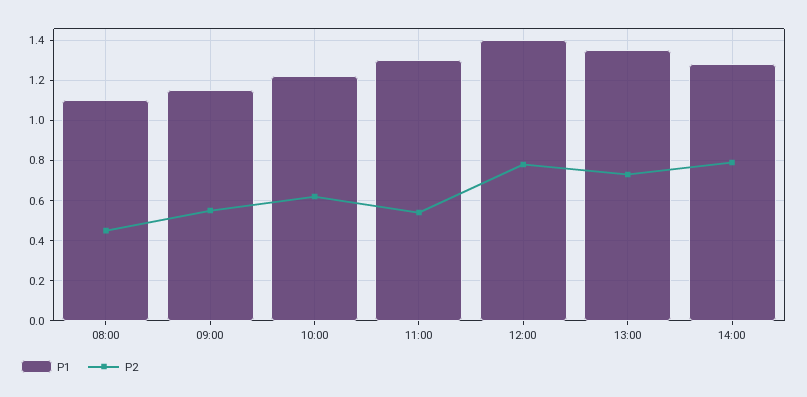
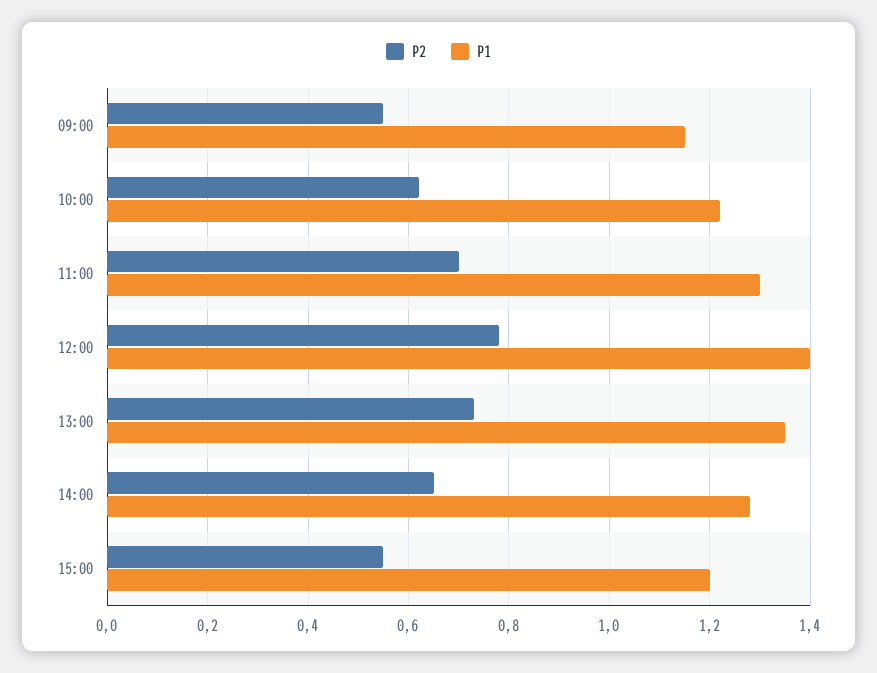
P1, 08:00: 1.1 -> none
P2, 08:00: 0.45 -> none
P2, 11:00: 0.55 -> 0.7
P2, 14:00: 0.8 -> 0.65
P2, 15:00: none -> 0.55
P1, 15:00: none -> 1.2

